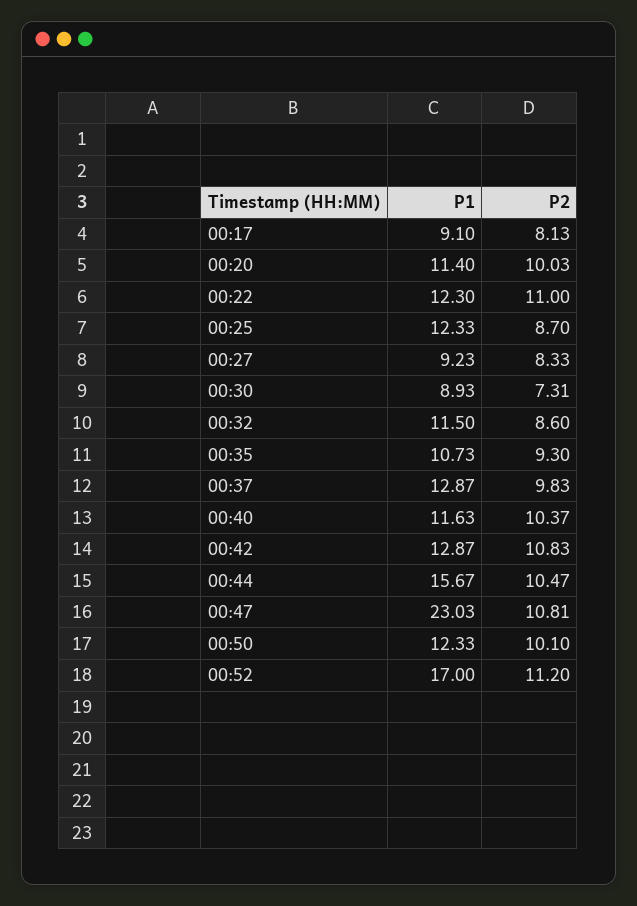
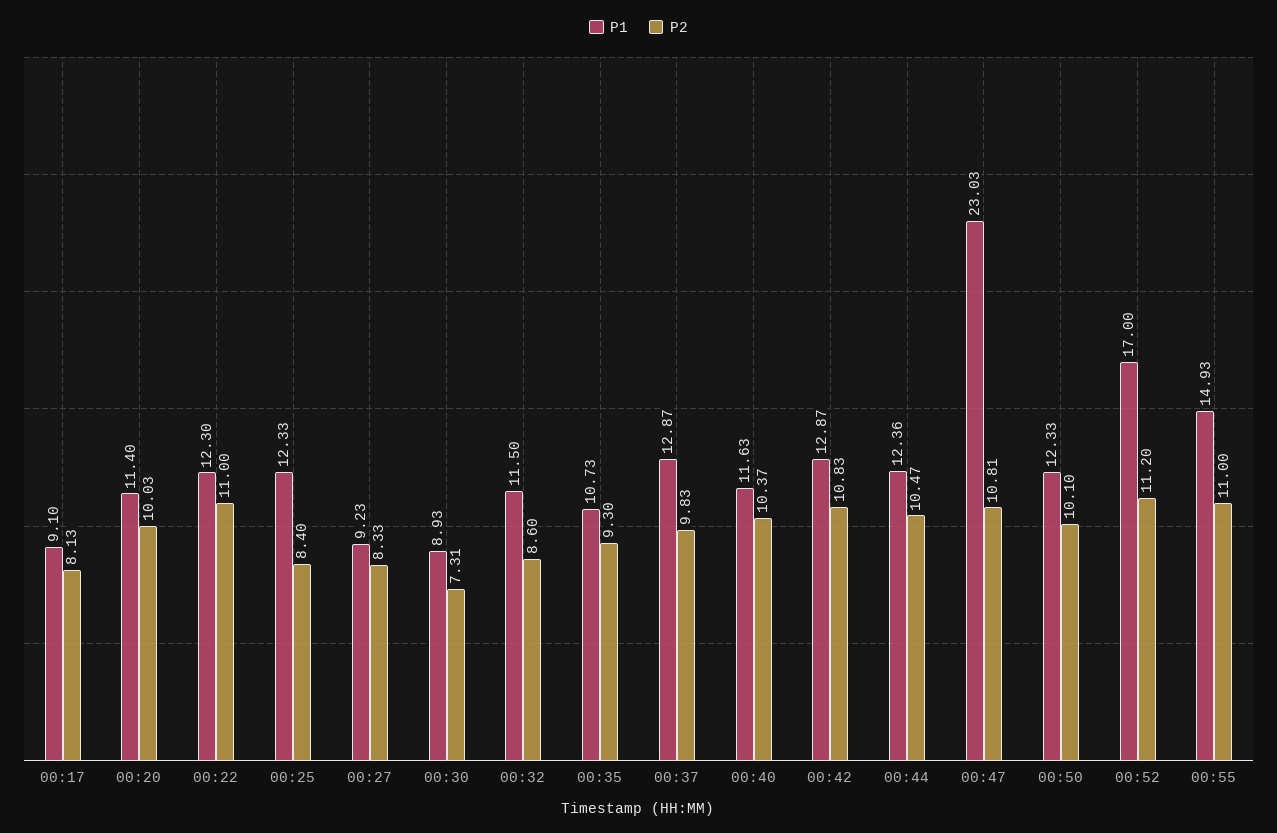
P2, 00:25: 8.7 -> 8.4
P1, 00:44: 15.67 -> 12.36
P1, 00:55: none -> 14.93
P2, 00:55: none -> 11

